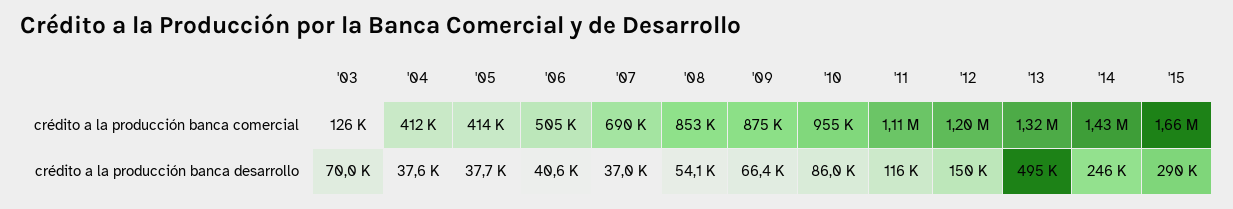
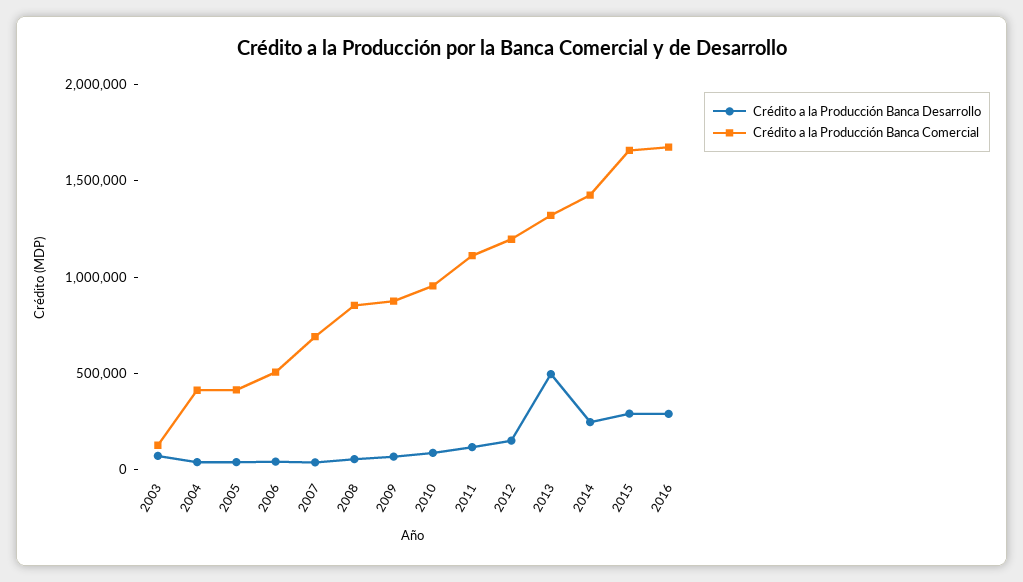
crédito a la producción banca desarrollo, 2016: none -> 300000
crédito a la producción banca comercial, 2016: none -> 1700000

